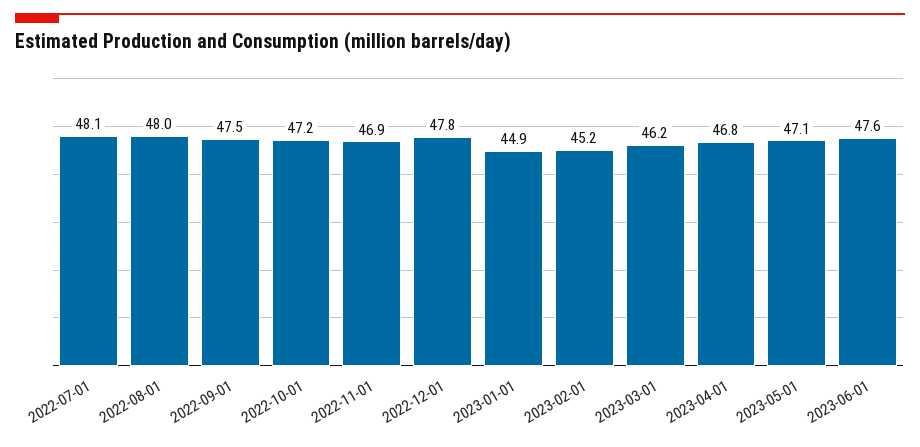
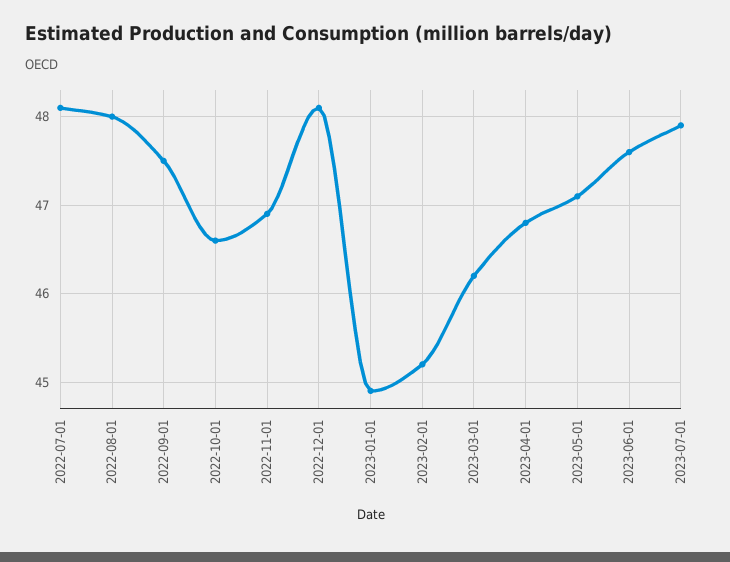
2022-10-01: 47.2 -> 46.6
2022-12-01: 47.8 -> 48.1
2023-07-01: none -> 47.9

